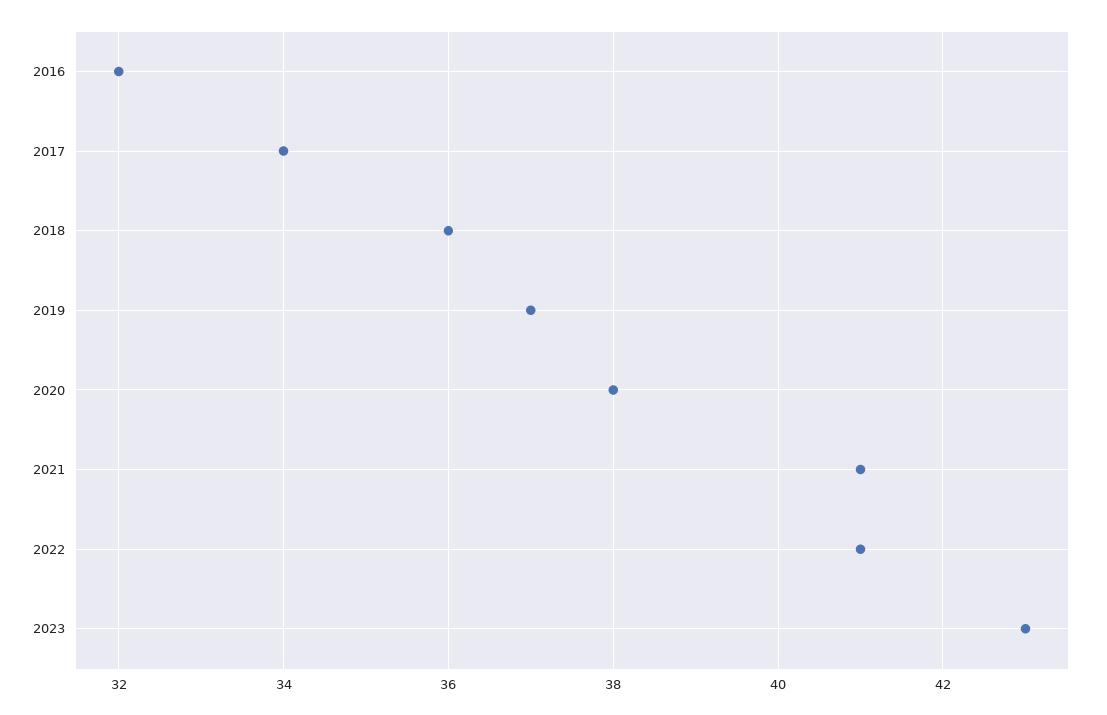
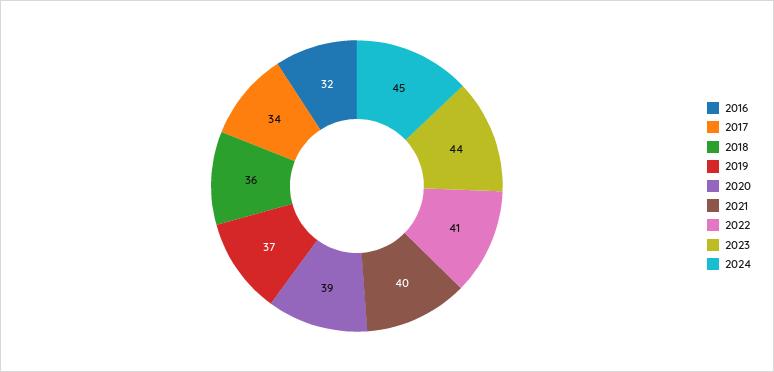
2020: 38 -> 39
2021: 41 -> 40
2023: 43 -> 44
2024: none -> 45

